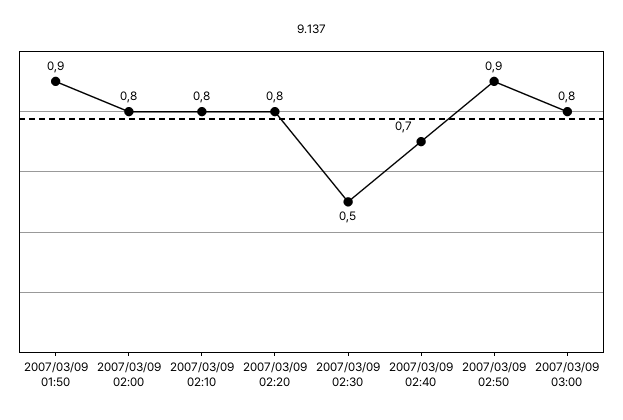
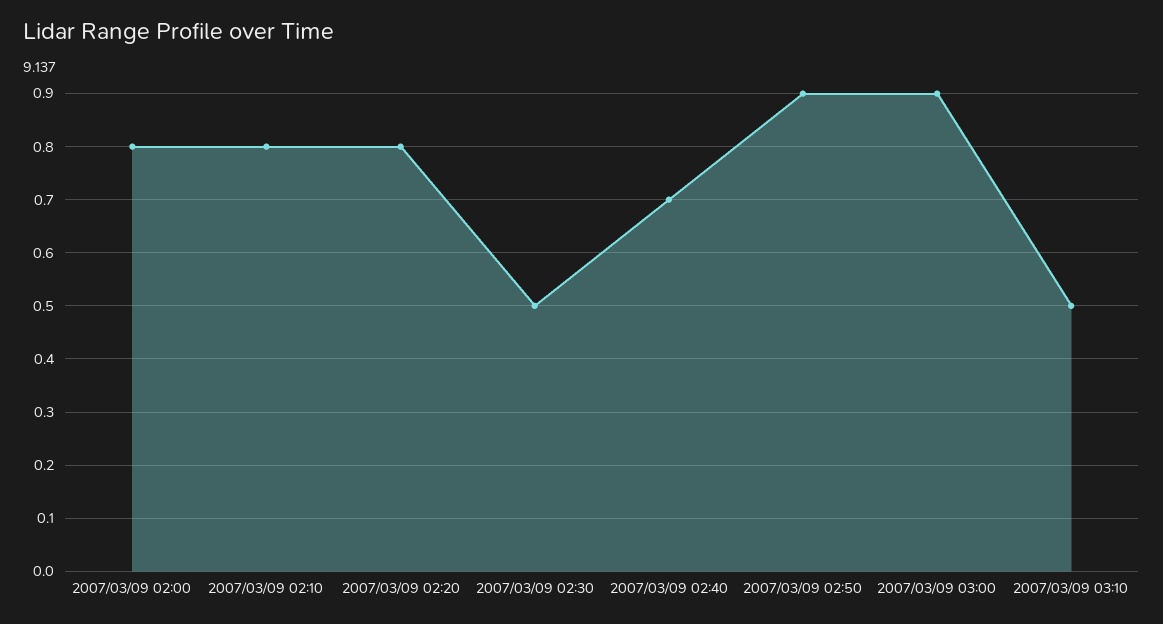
2007/03/09 01:50: 0.9 -> none
2007/03/09 03:00: 0.8 -> 0.9
2007/03/09 03:10: none -> 0.5

